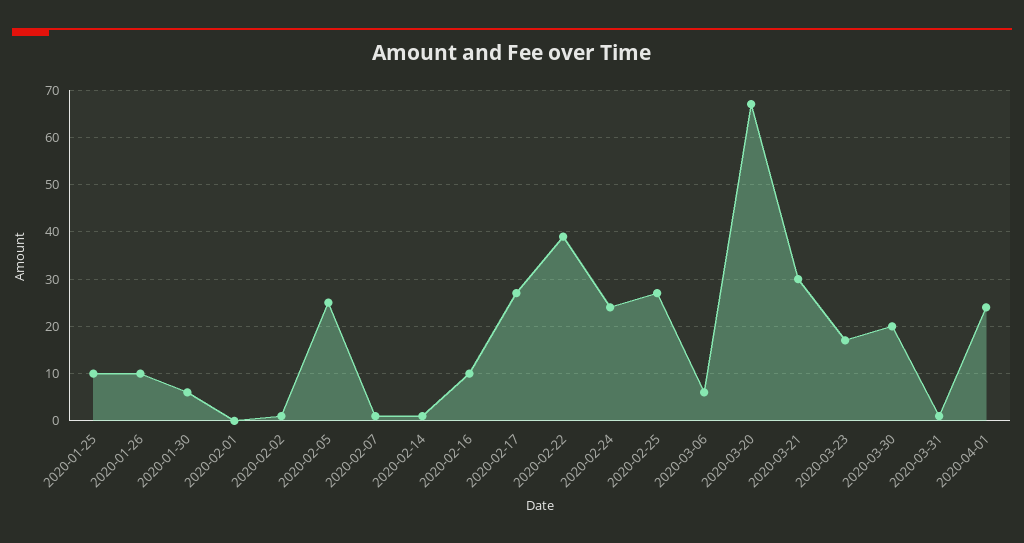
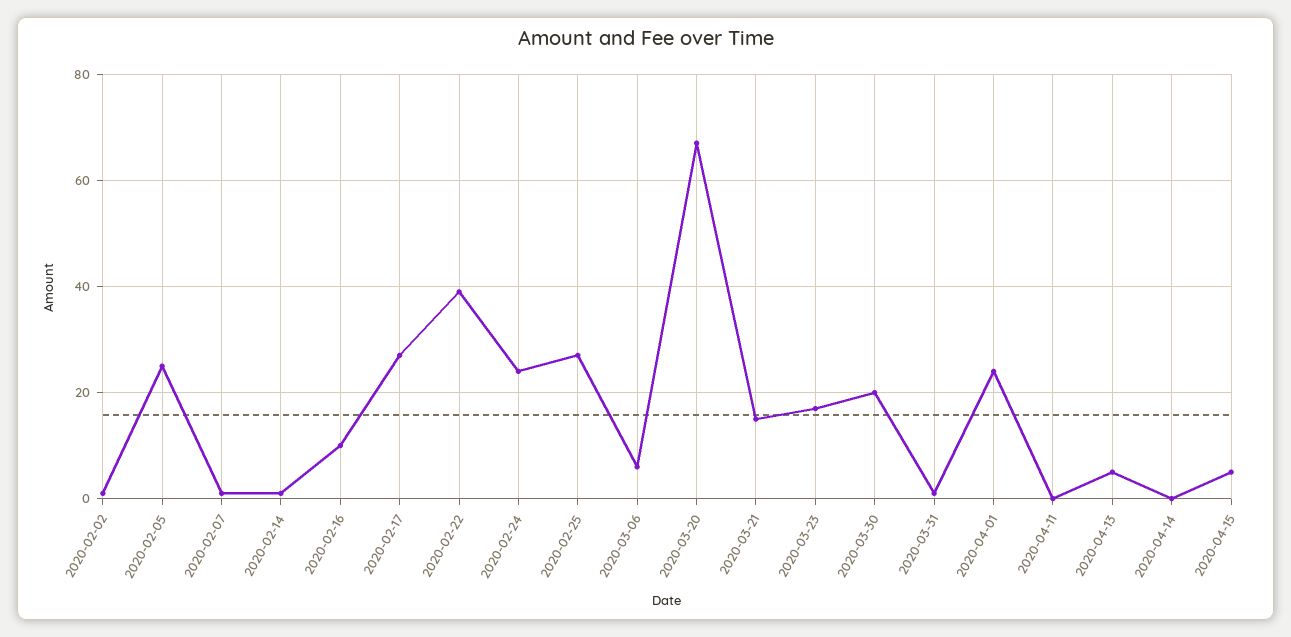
2020-01-25: 10 -> none
2020-01-26: 10 -> none
2020-01-30: 5 -> none
2020-02-01: 0 -> none
2020-03-21: 30 -> 15
2020-04-11: none -> 0
2020-04-13: none -> 5
2020-04-14: none -> 0
2020-04-15: none -> 5

